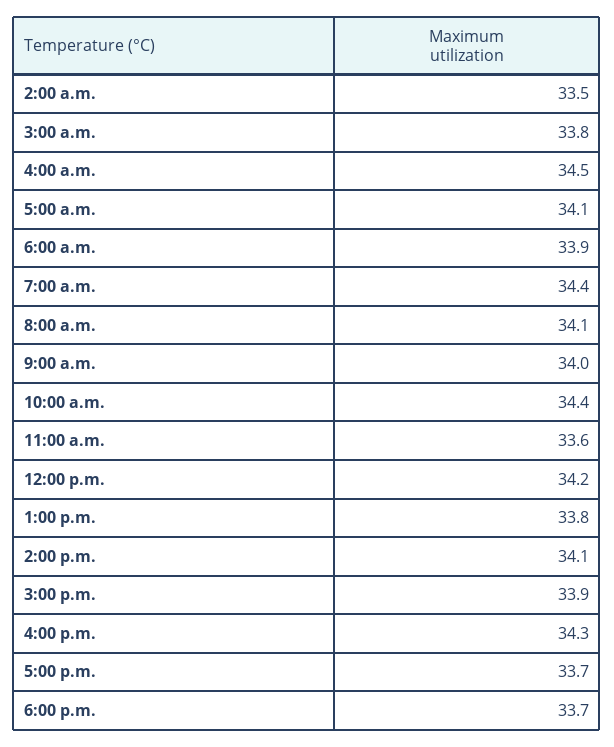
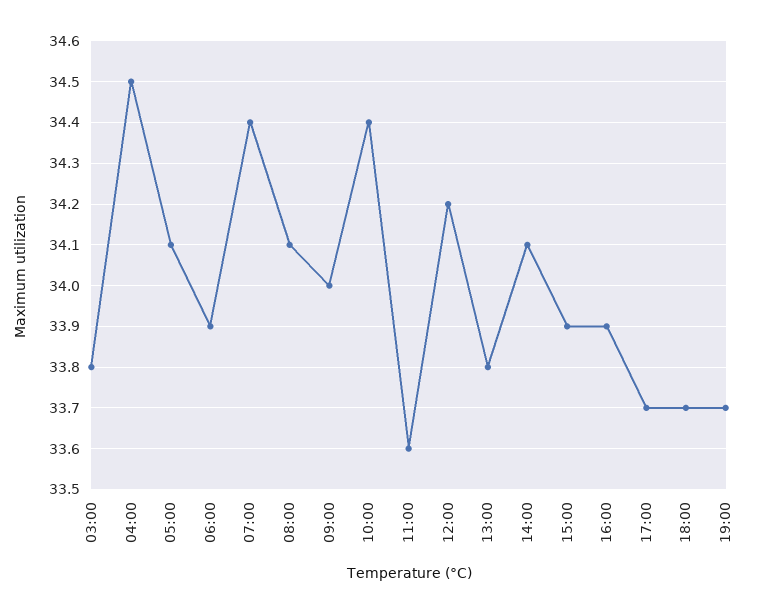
2:00 a.m.: 33.5 -> none
4:00 p.m.: 34.3 -> 33.9
19:00: none -> 33.7

